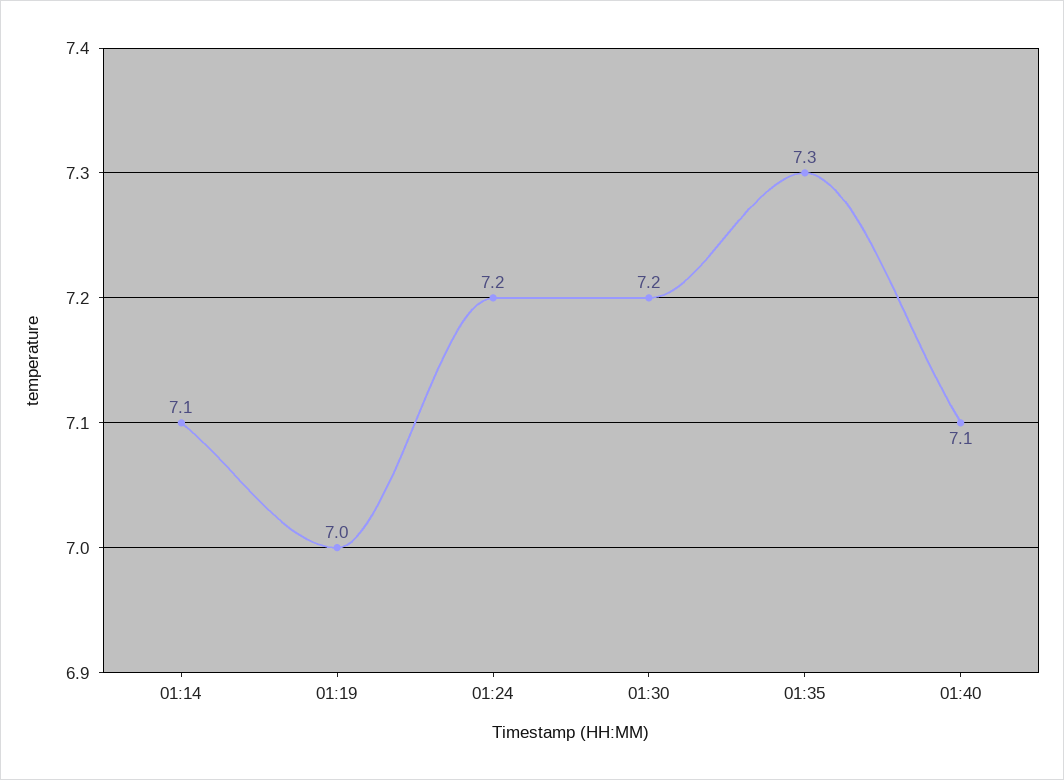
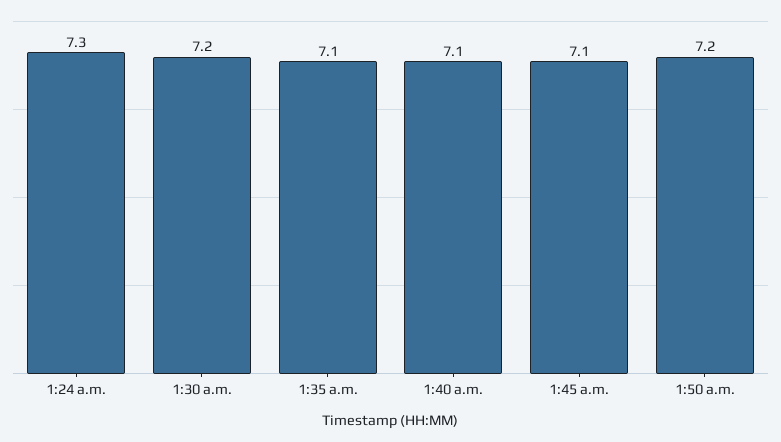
01:14: 7.1 -> none
01:19: 7 -> none
01:24: 7.2 -> 7.3
01:35: 7.3 -> 7.1
1:45 a.m.: none -> 7.1
1:50 a.m.: none -> 7.2

